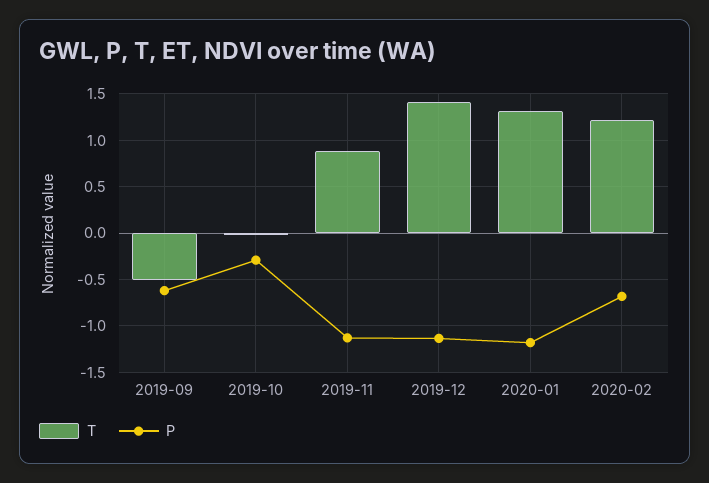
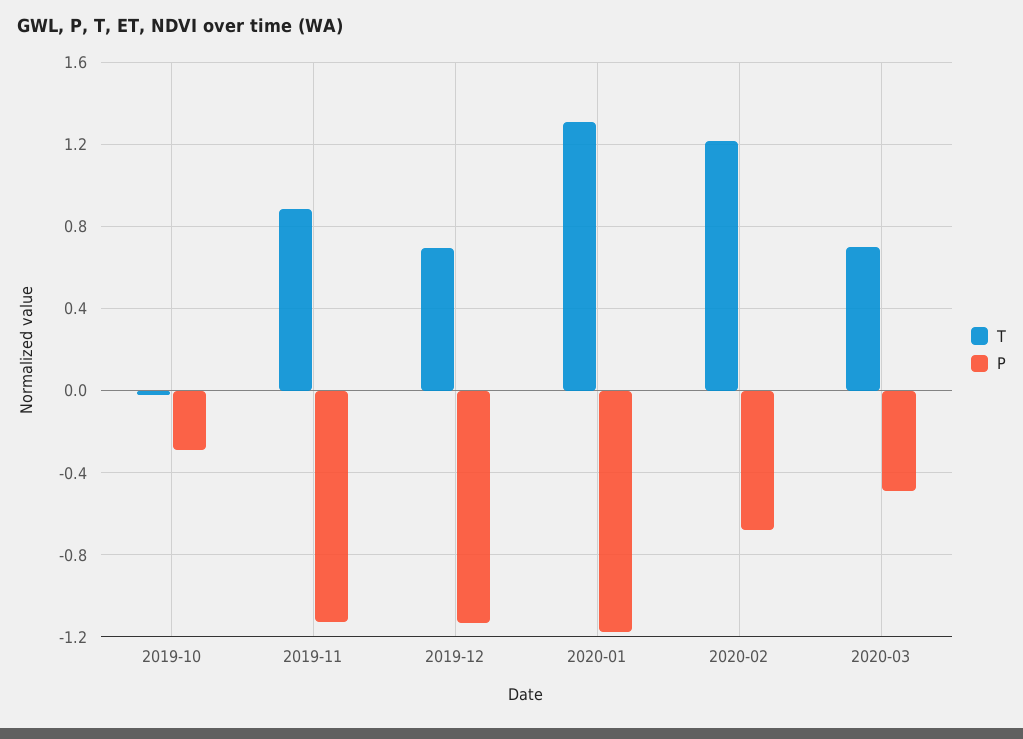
T, 2019-09: -0.5 -> none
P, 2019-09: -0.6 -> none
T, 2019-12: 1.4 -> 0.7
T, 2020-03: none -> 0.7
P, 2020-03: none -> -0.5

